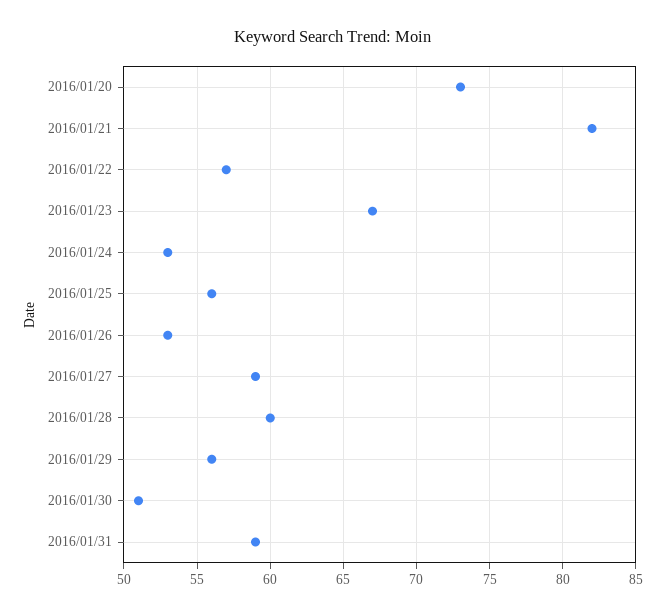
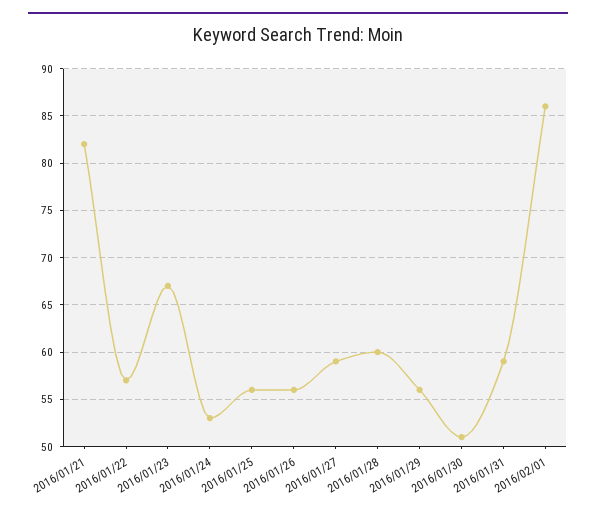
2016/01/20: 73 -> none
2016/01/26: 53 -> 56
2016/02/01: none -> 86

